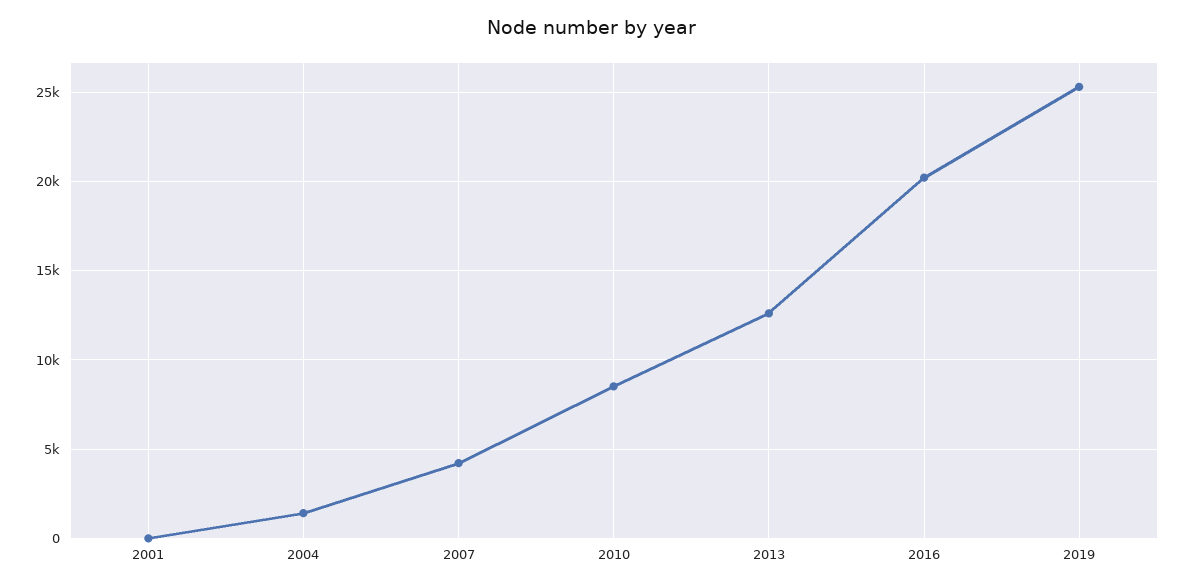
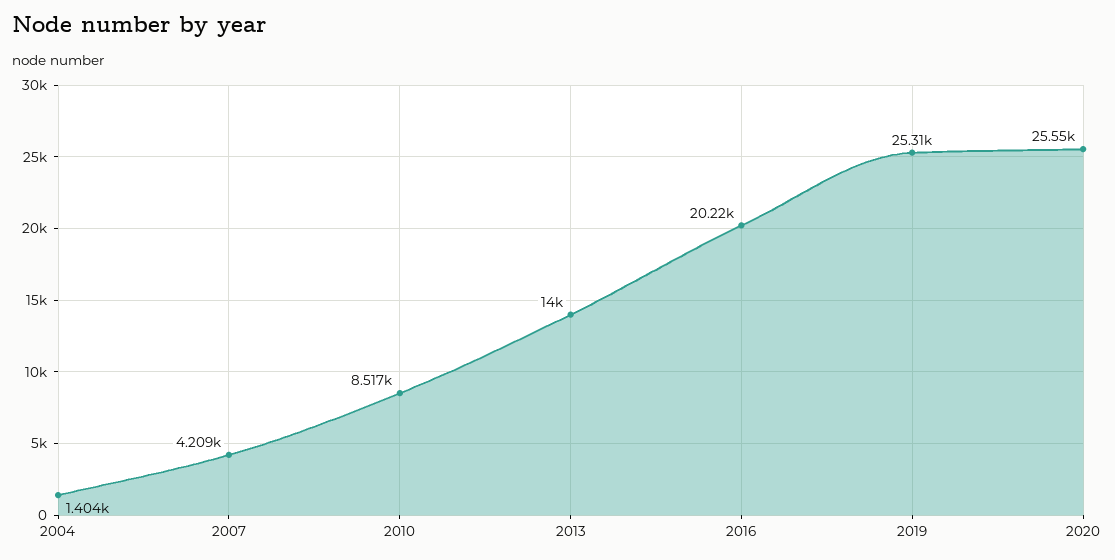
2001: 0 -> none
2013: 12500 -> 14000
2020: none -> 25550

